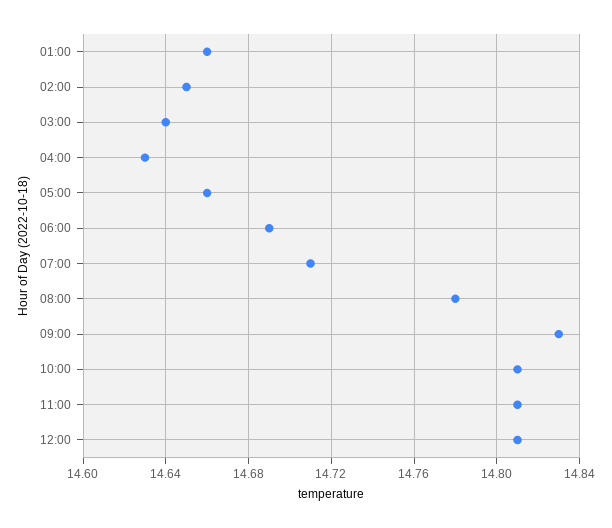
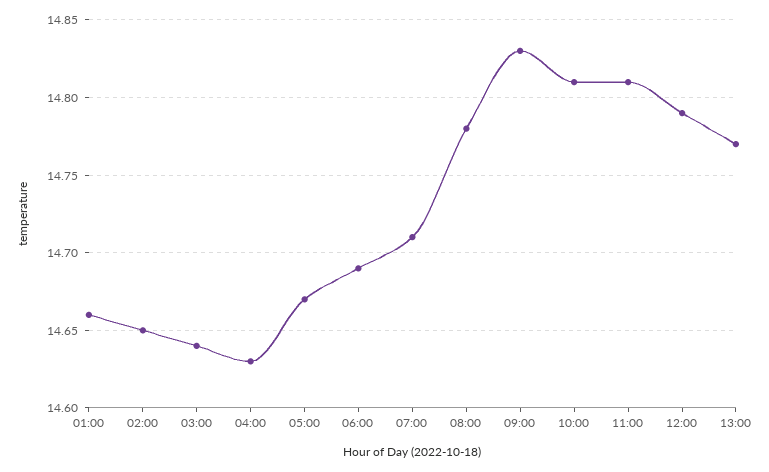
05:00: 14.66 -> 14.67
12:00: 14.81 -> 14.79
13:00: none -> 14.77

